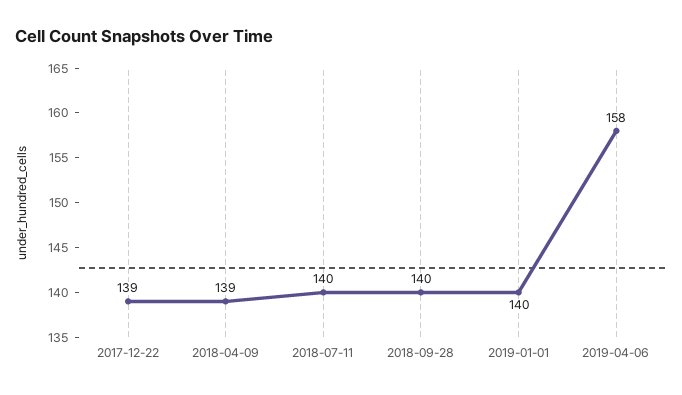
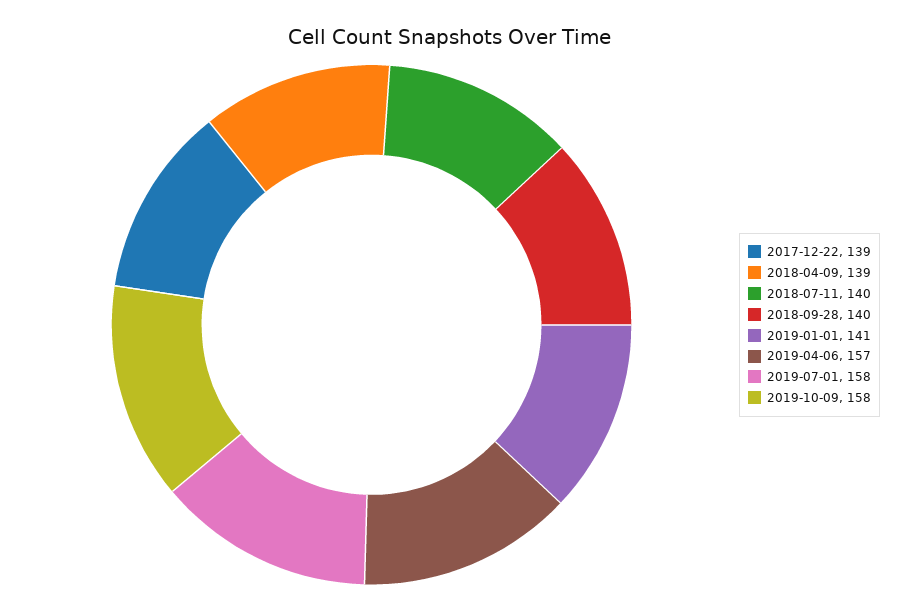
2019-01-01: 140 -> 141
2019-04-06: 158 -> 157
2019-07-01: none -> 158
2019-10-09: none -> 158

